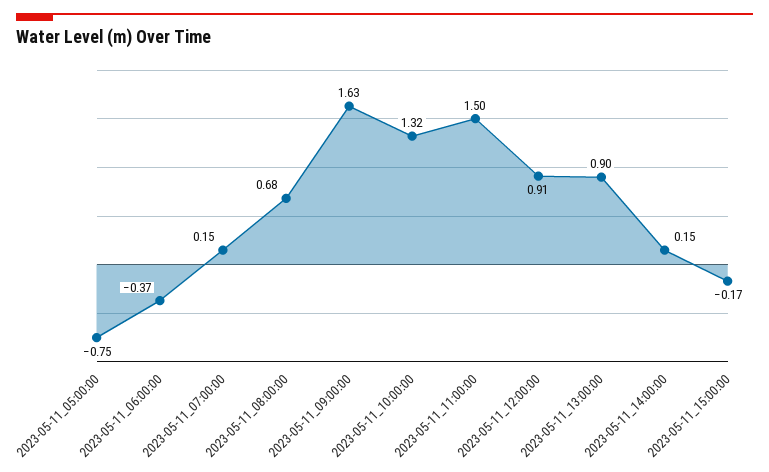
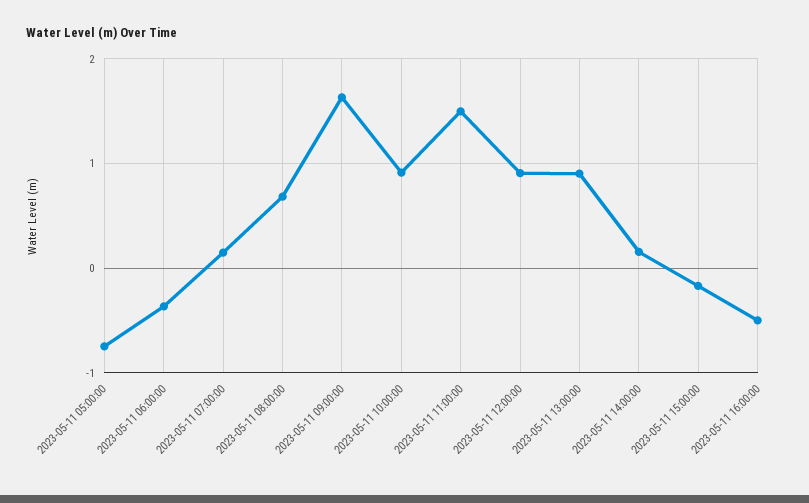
2023-05-11_10:00:00: 1.32 -> 0.9
2023-05-11 16:00:00: none -> -0.5

